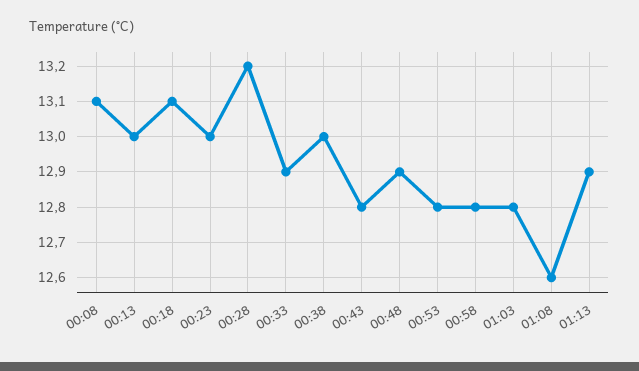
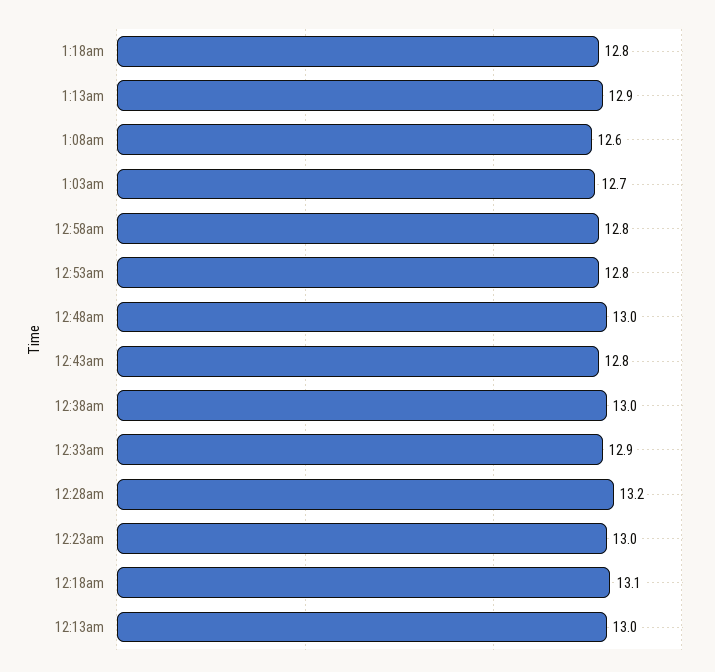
00:08: 13.1 -> none
00:48: 12.9 -> 13
01:03: 12.8 -> 12.7
1:18am: none -> 12.8

